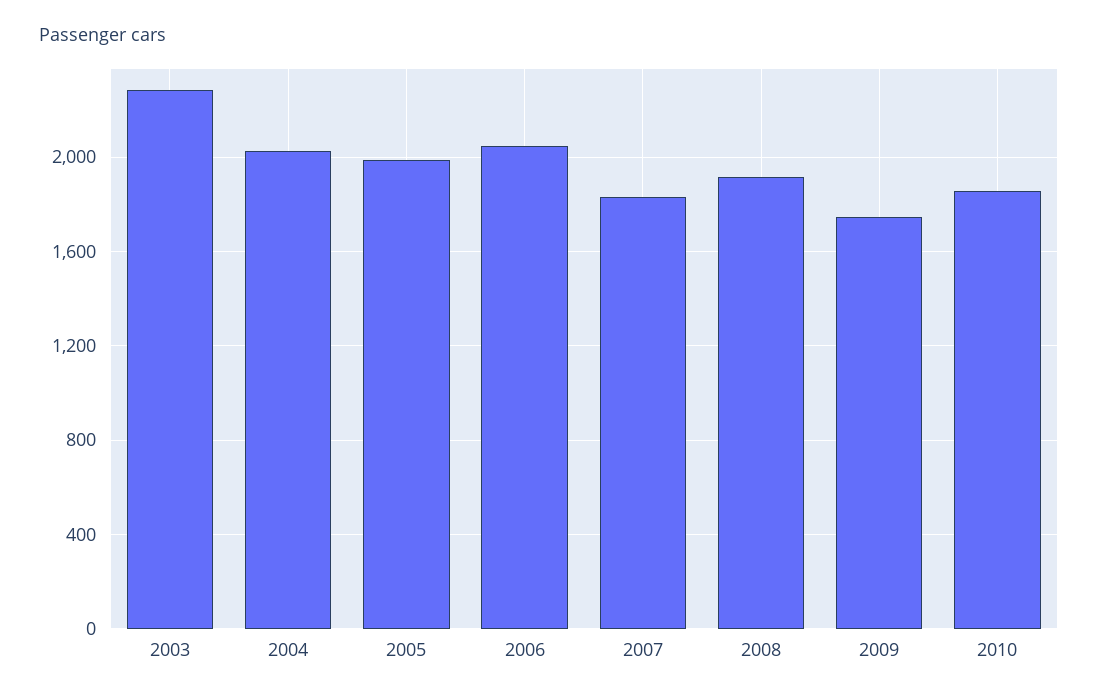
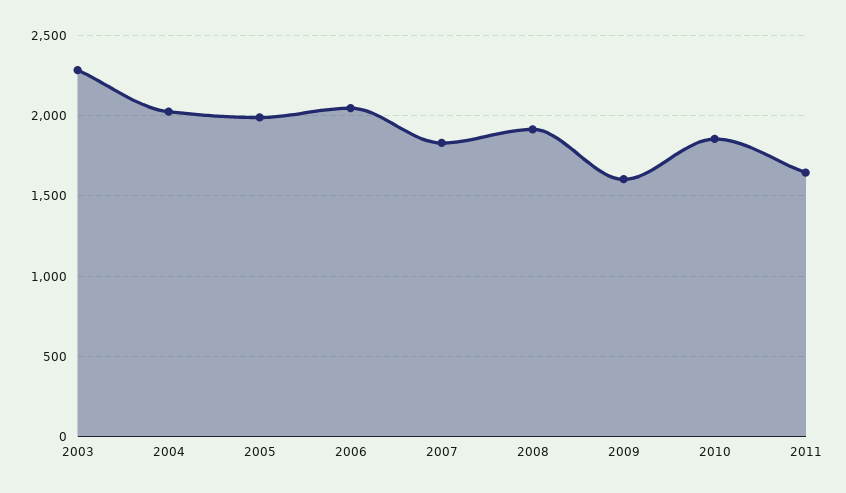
2009: 1750 -> 1600
2011: none -> 1650

